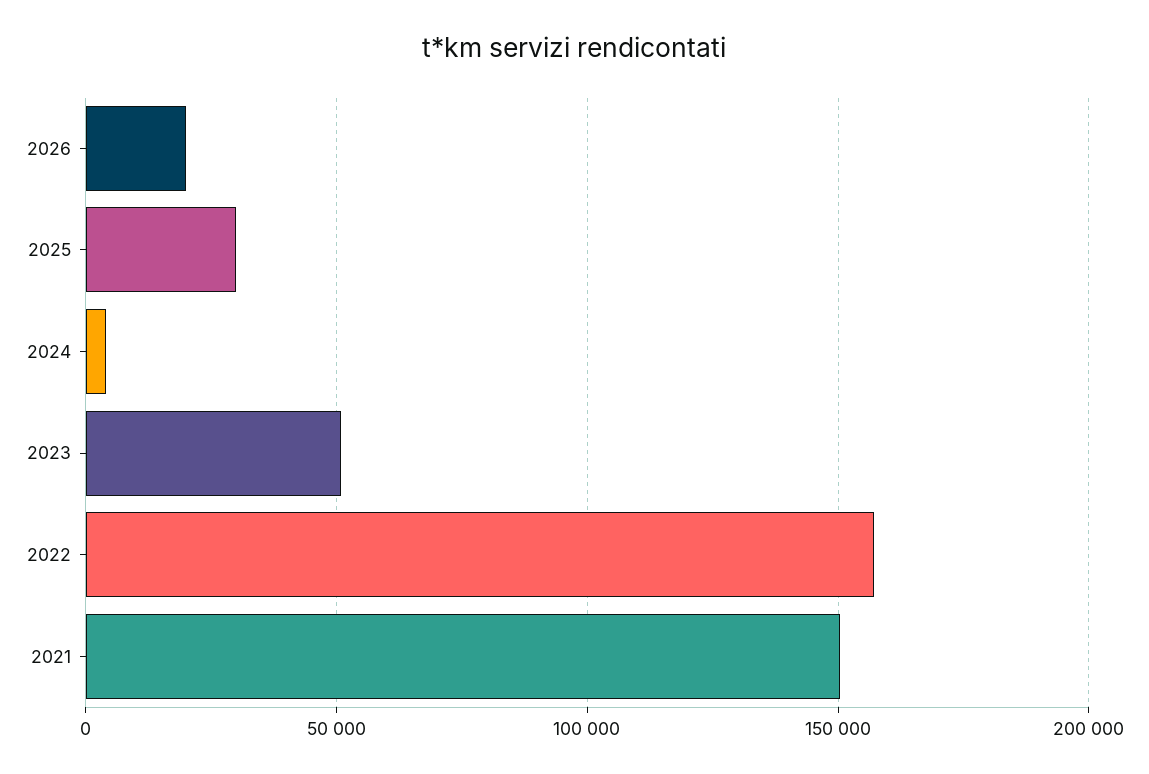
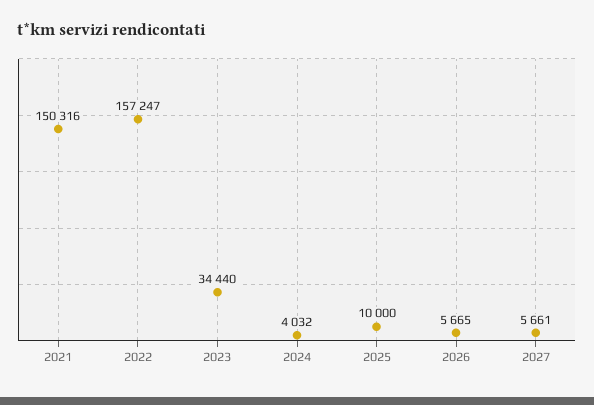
2026: 20000 -> 5665
2025: 30000 -> 10000
2023: 50000 -> 34440
2027: none -> 5661

